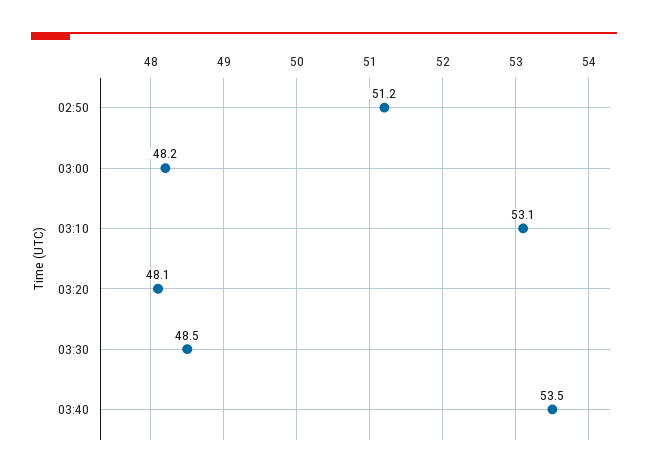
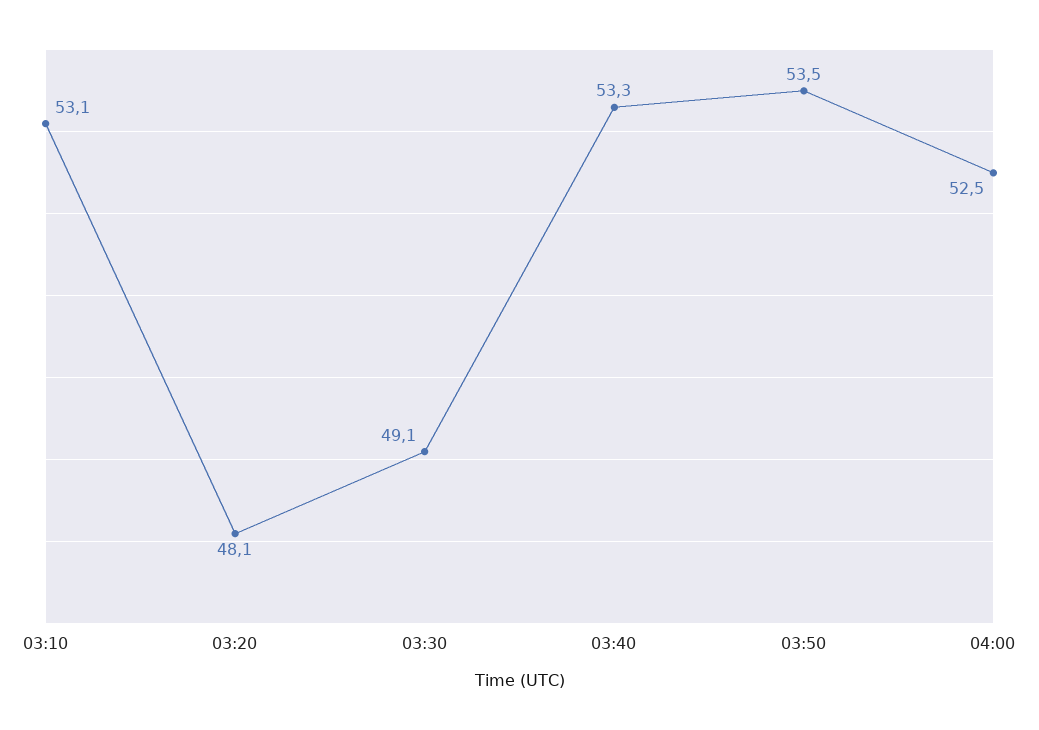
02:50: 51.2 -> none
03:00: 48.2 -> none
03:30: 48.5 -> 49.1
03:40: 53.5 -> 53.3
03:50: none -> 53.5
04:00: none -> 52.5

